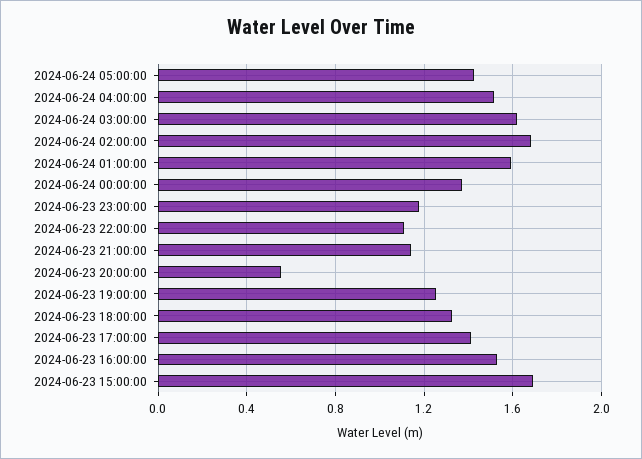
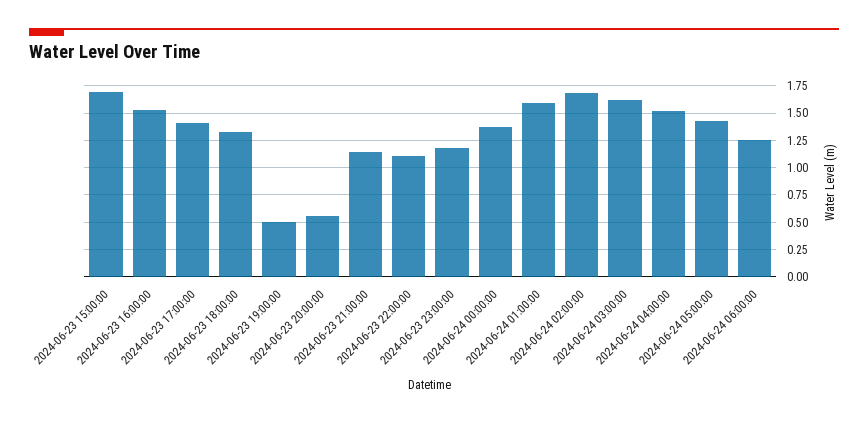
2024-06-23 19:00:00: 1.25 -> 0.5
2024-06-24 06:00:00: none -> 1.25

